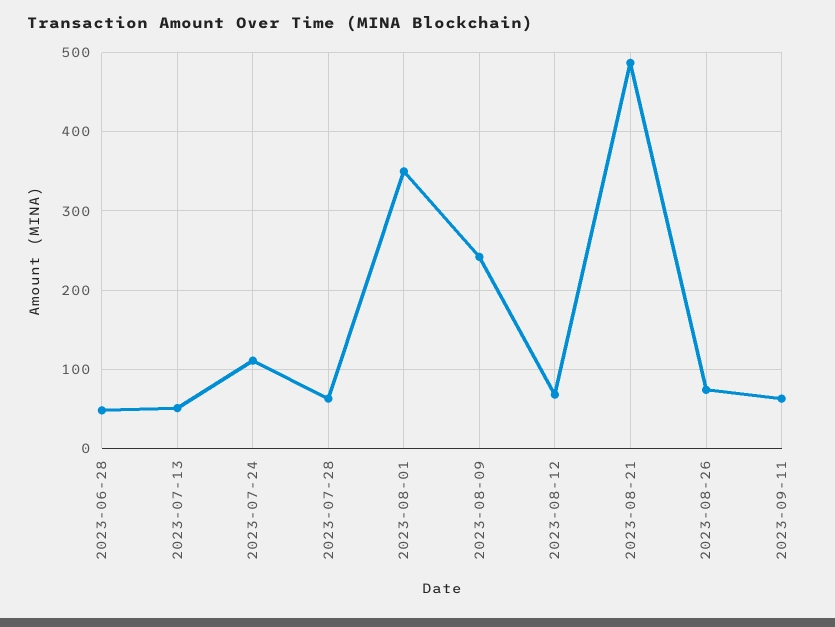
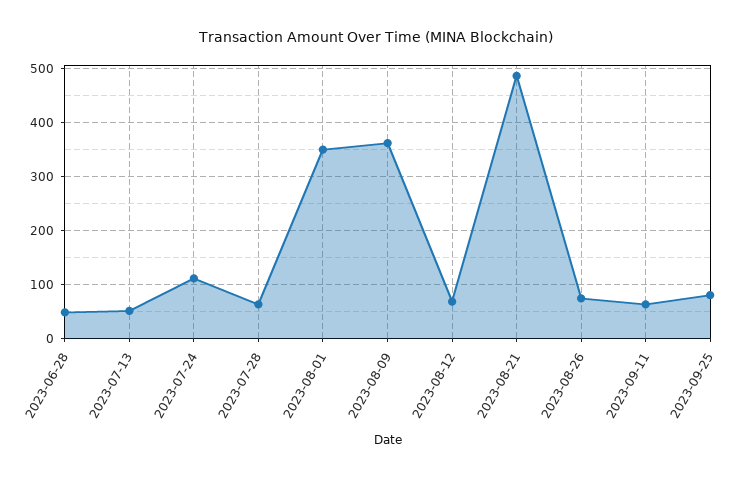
2023-08-09: 240 -> 360
2023-09-25: none -> 80

